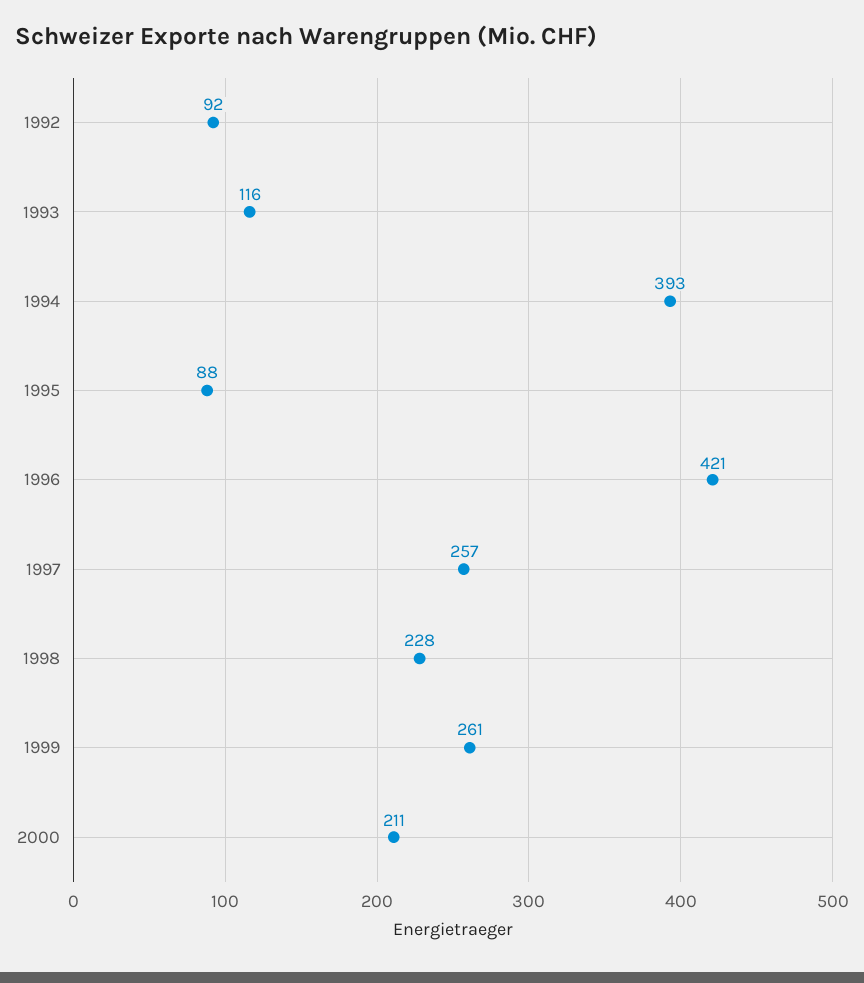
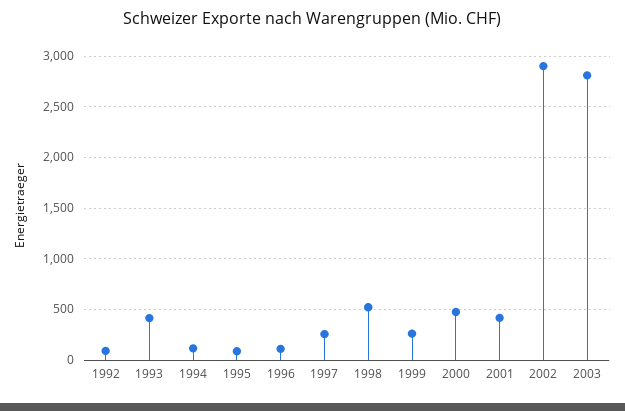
1993: 116 -> 400
1994: 393 -> 100
1996: 421 -> 100
1998: 228 -> 500
2000: 211 -> 500
2001: none -> 400
2002: none -> 2900
2003: none -> 2800

